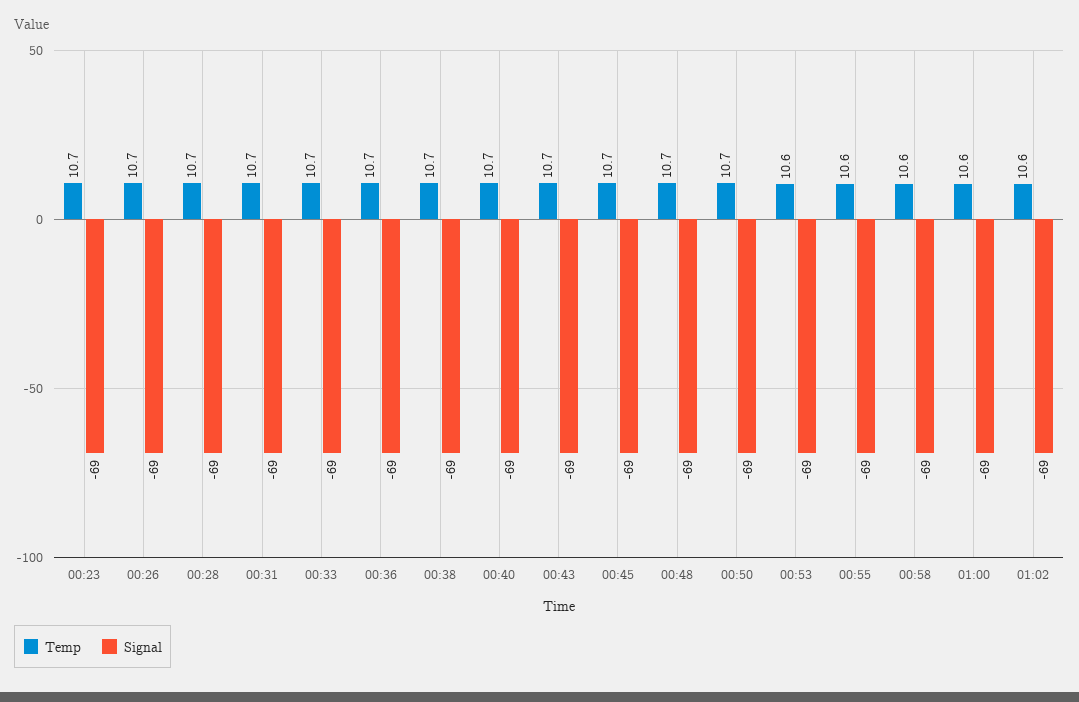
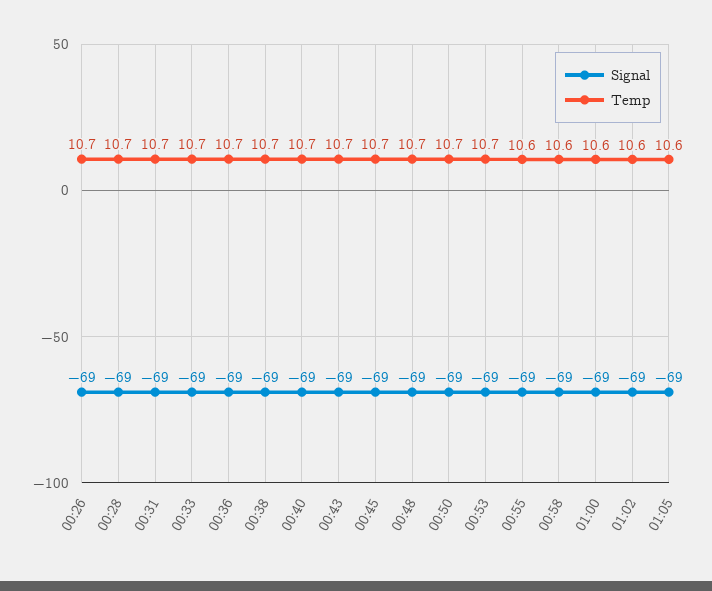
Temp, 00:23: 10.7 -> none
Signal, 00:23: -69 -> none
Temp, 00:53: 10.6 -> 10.7
Signal, 01:05: none -> -69
Temp, 01:05: none -> 10.6

